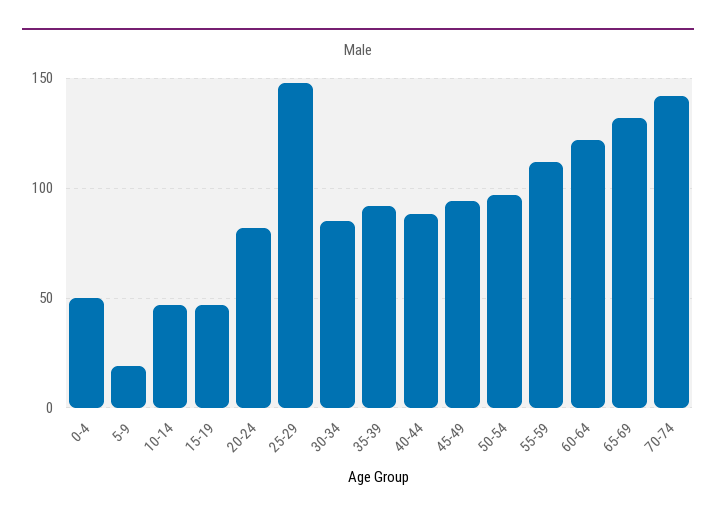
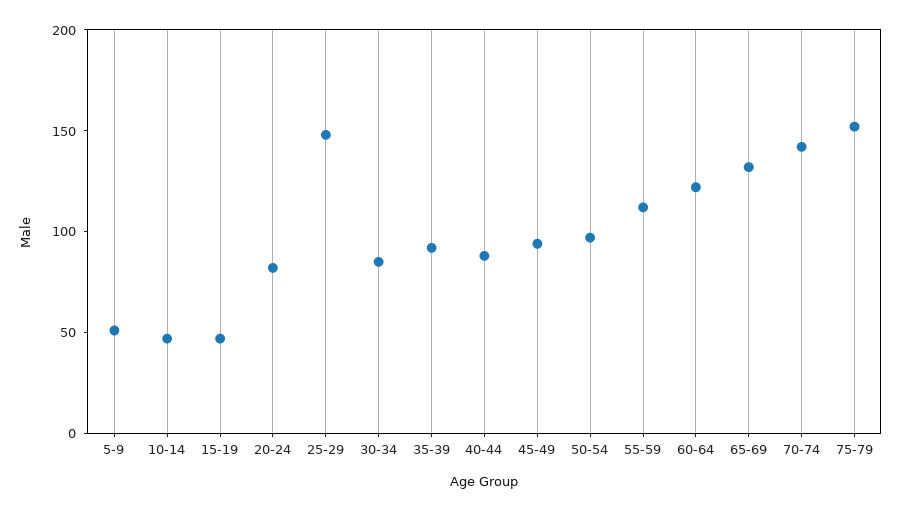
0-4: 50 -> none
5-9: 20 -> 50
75-79: none -> 150

